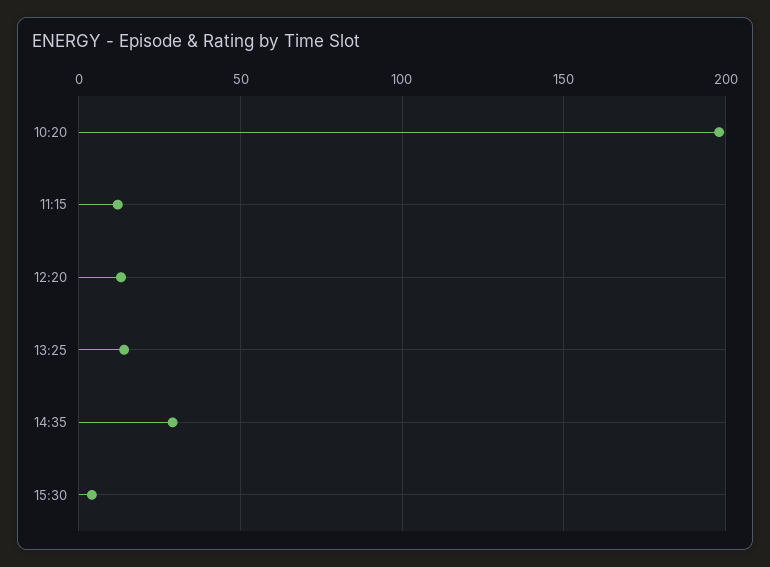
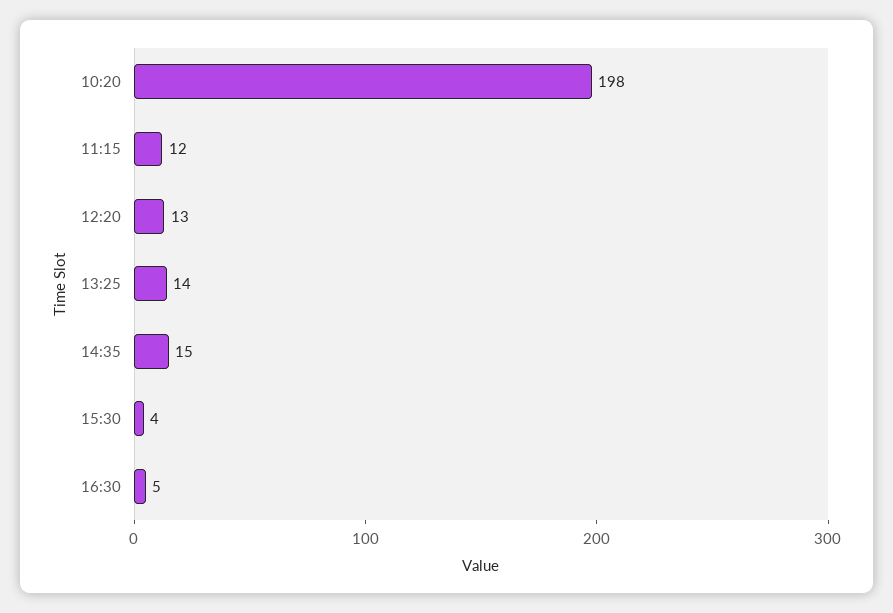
14:35: 30 -> 15
16:30: none -> 5

